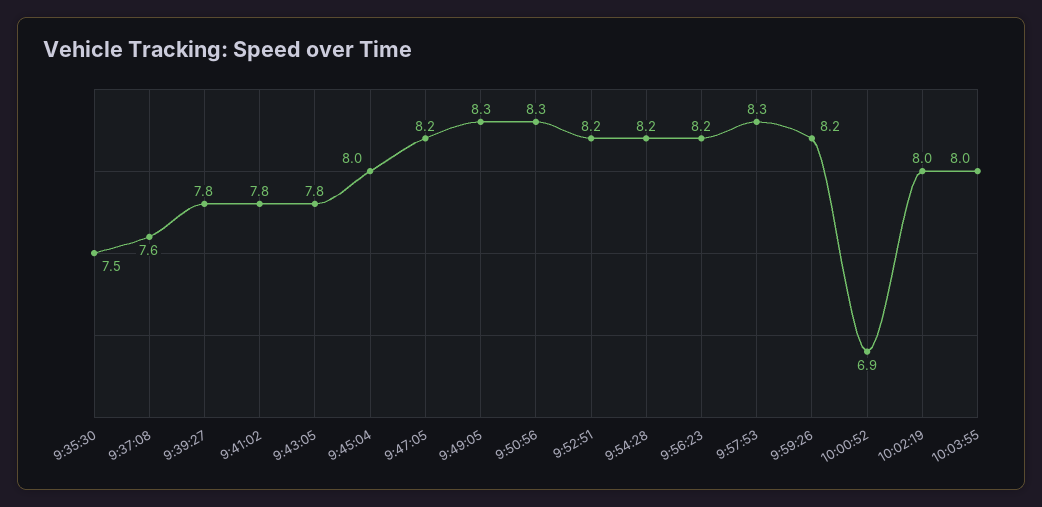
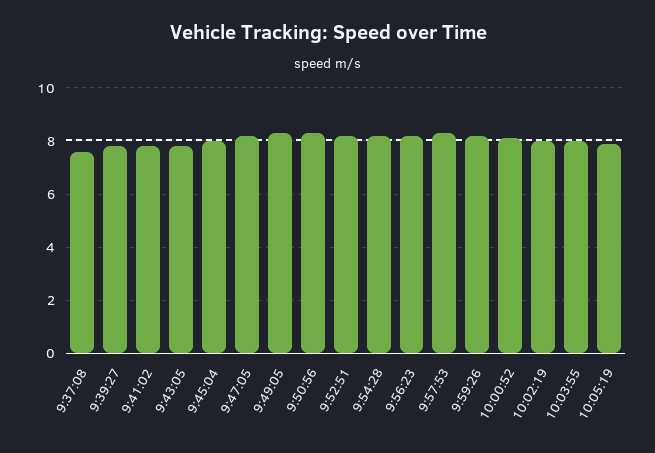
9:35:30: 7.5 -> none
10:00:52: 6.9 -> 8
10:05:19: none -> 8

